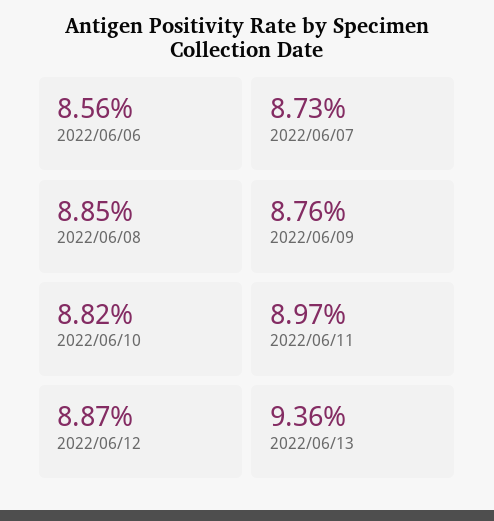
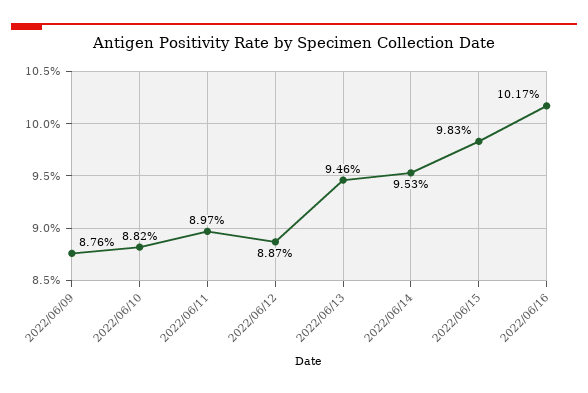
2022/06/06: 8.56 -> none
2022/06/07: 8.73 -> none
2022/06/08: 8.85 -> none
2022/06/13: 9.36 -> 9.46
2022/06/14: none -> 9.53
2022/06/15: none -> 9.83
2022/06/16: none -> 10.17

